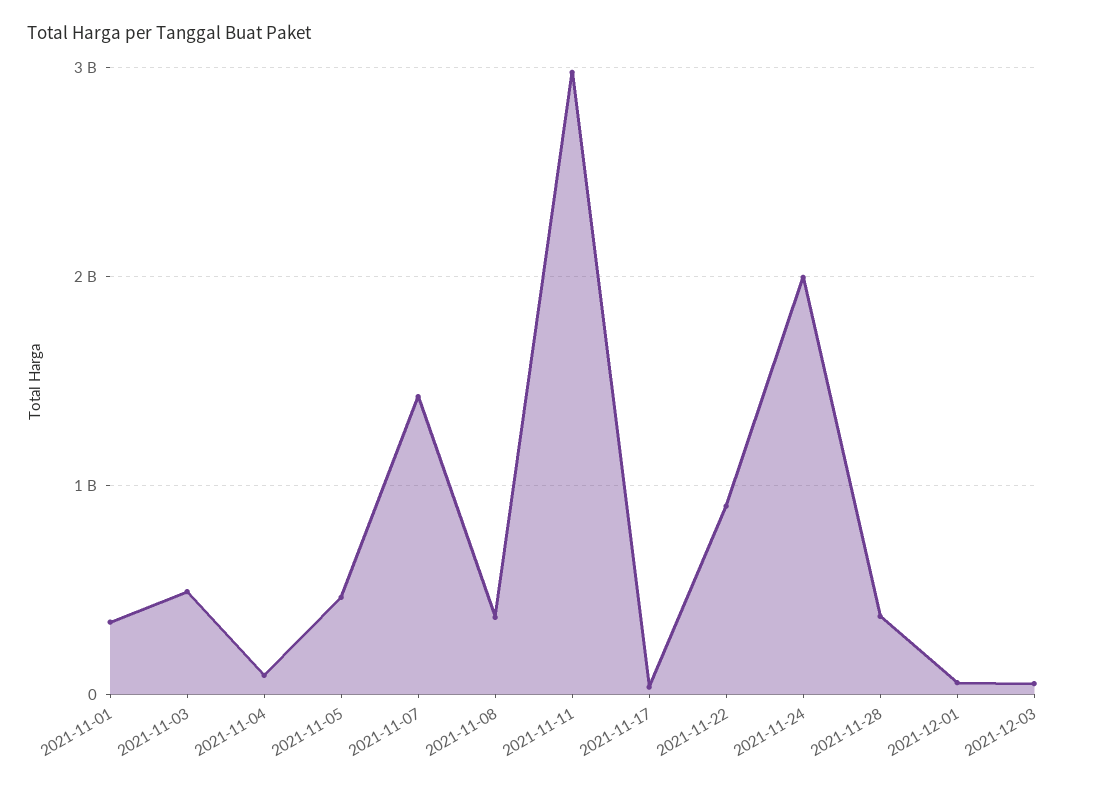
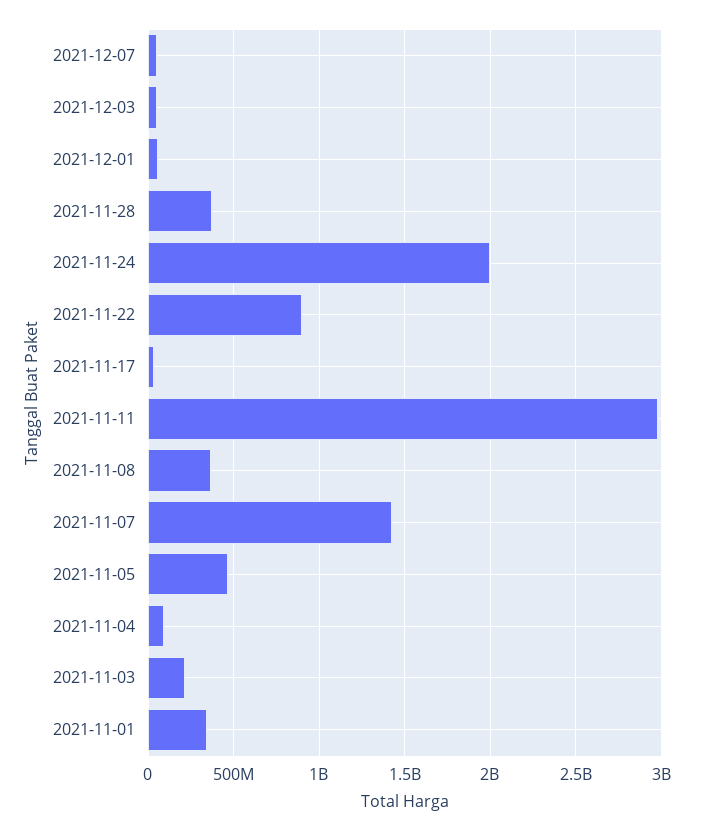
2021-11-03: 500000000 -> 200000000
2021-12-07: none -> 50000000

